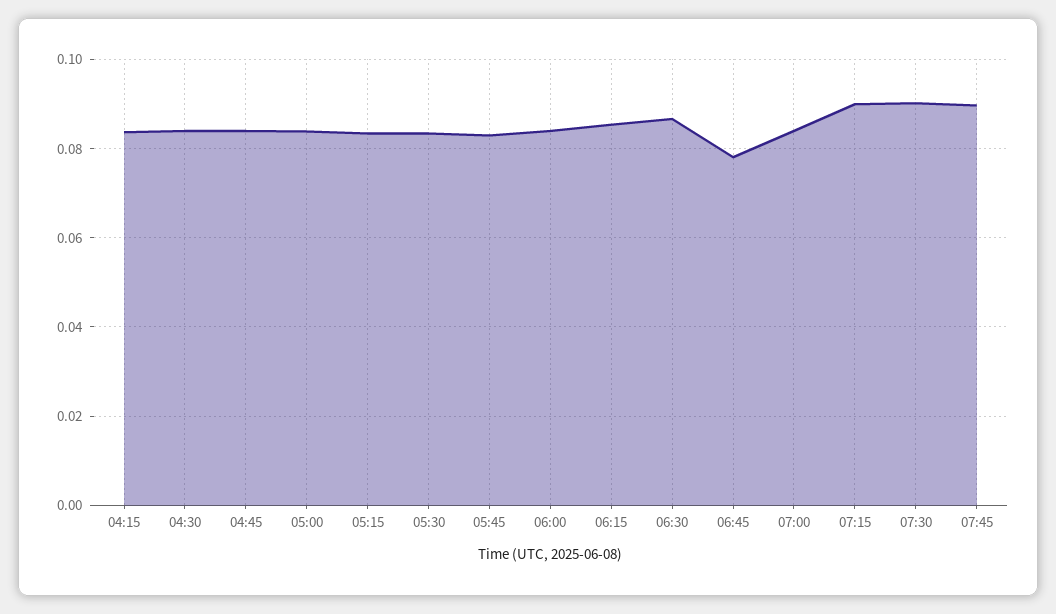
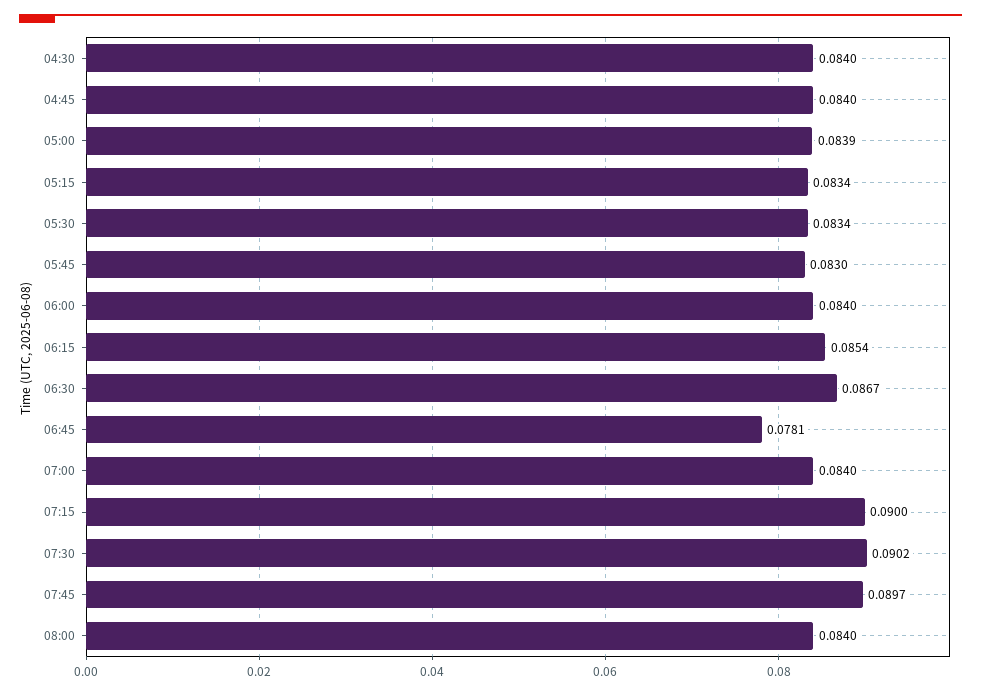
04:15: 0.084 -> none
08:00: none -> 0.084

